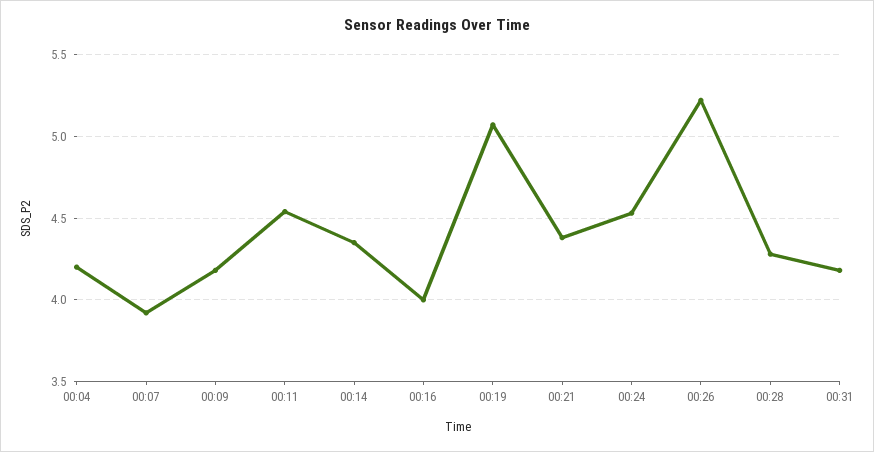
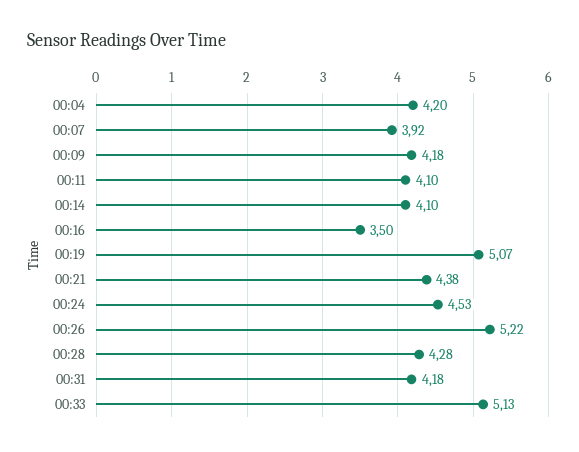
00:11: 4.55 -> 4.1
00:14: 4.35 -> 4.1
00:16: 4 -> 3.5
00:33: none -> 5.13

